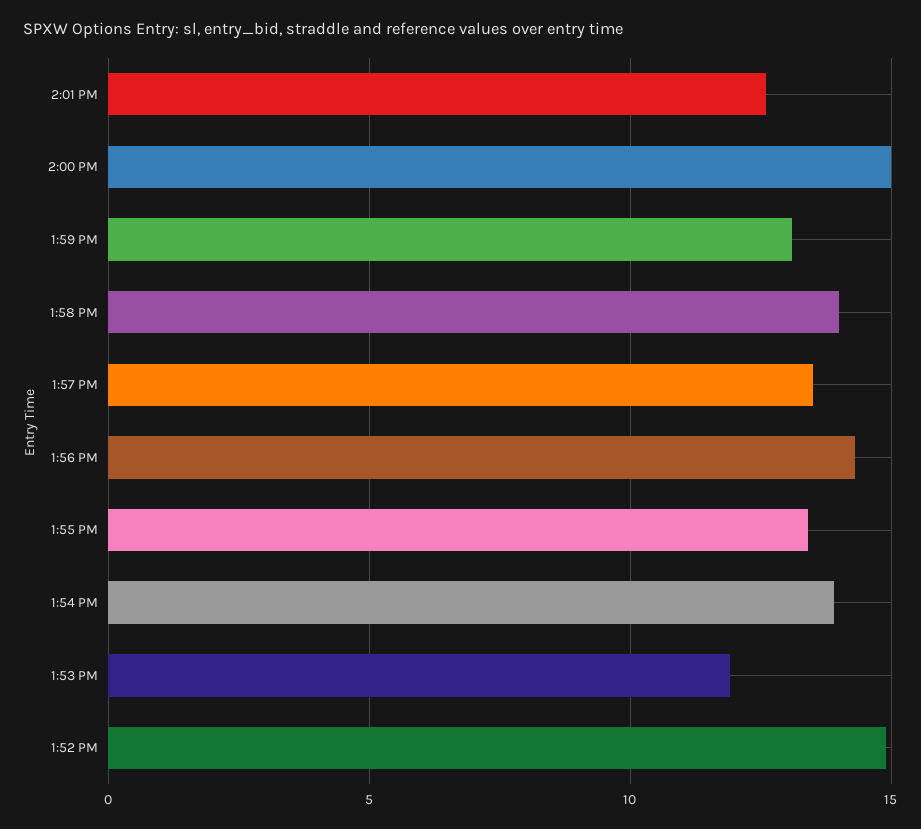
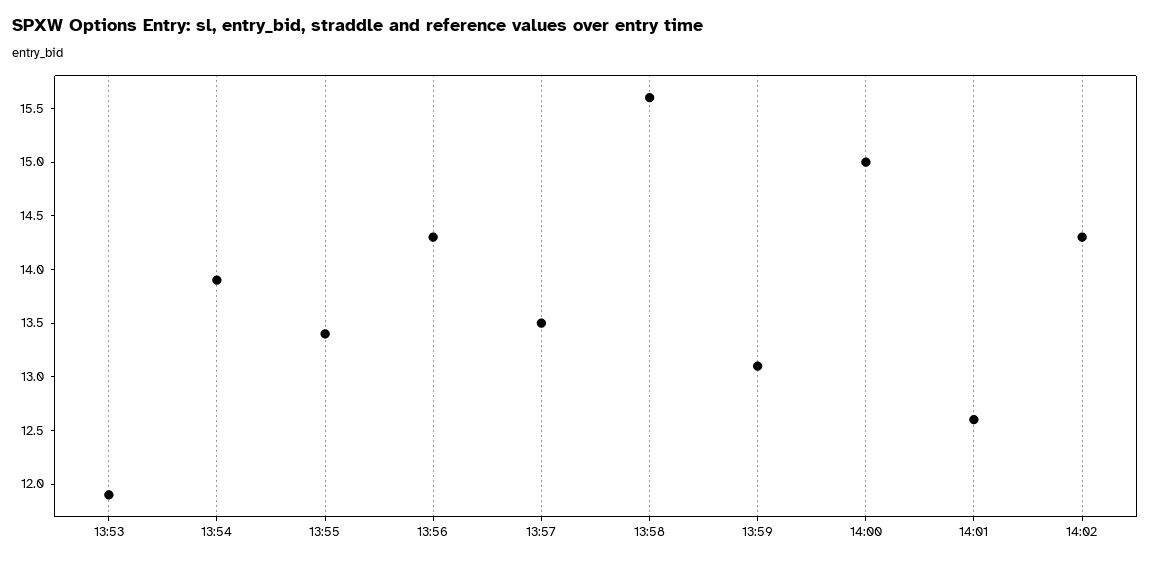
1:58 PM: 14 -> 15.6
1:52 PM: 15 -> none
14:02: none -> 14.3

